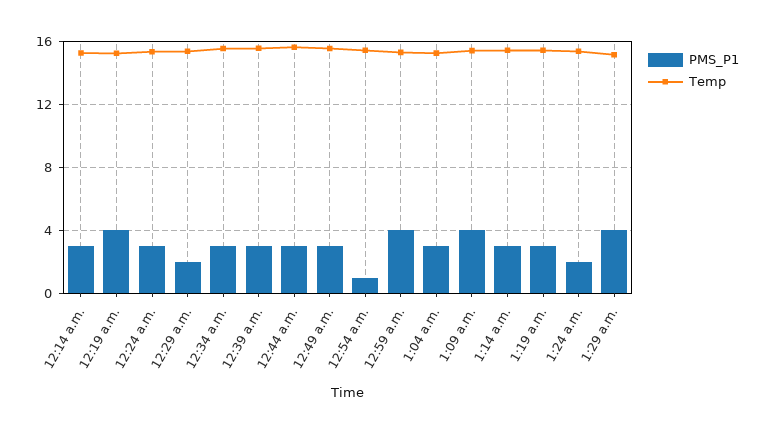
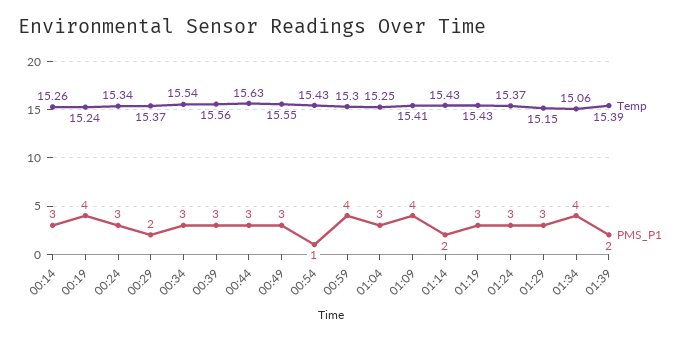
PMS_P1, 1:14 a.m.: 3 -> 2
PMS_P1, 1:24 a.m.: 2 -> 3
PMS_P1, 1:29 a.m.: 4 -> 3
Temp, 01:34: none -> 15.06
PMS_P1, 01:34: none -> 4
Temp, 01:39: none -> 15.39
PMS_P1, 01:39: none -> 2

